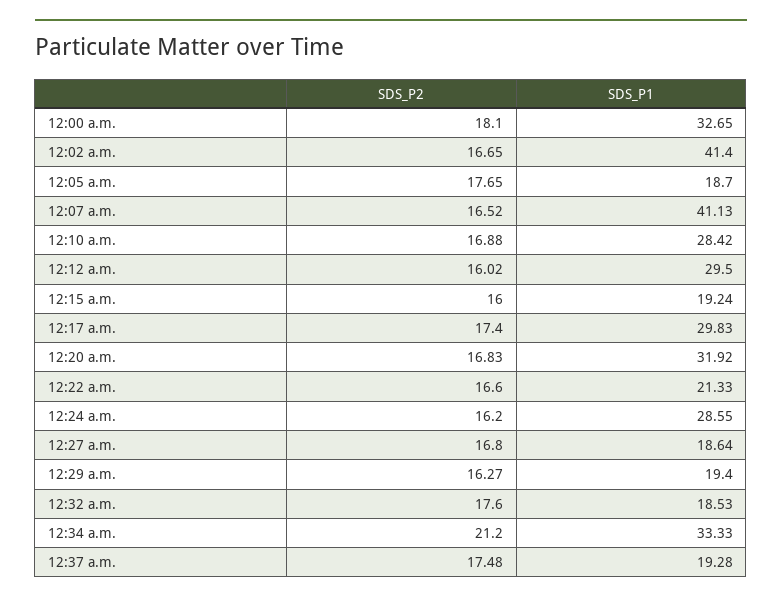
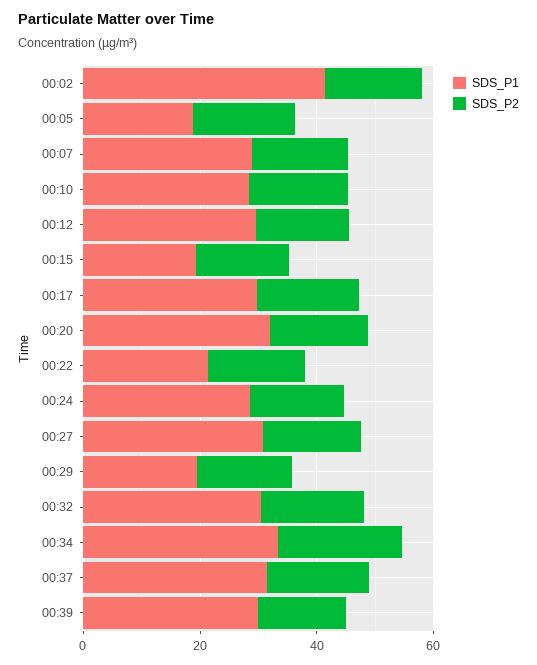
SDS_P2, 12:00 a.m.: 18.1 -> none
SDS_P1, 12:00 a.m.: 32.65 -> none
SDS_P1, 12:07 a.m.: 41.13 -> 30
SDS_P1, 12:27 a.m.: 18.64 -> 30
SDS_P1, 12:32 a.m.: 18.53 -> 30
SDS_P1, 12:37 a.m.: 19.28 -> 30
SDS_P1, 00:39: none -> 30
SDS_P2, 00:39: none -> 15

